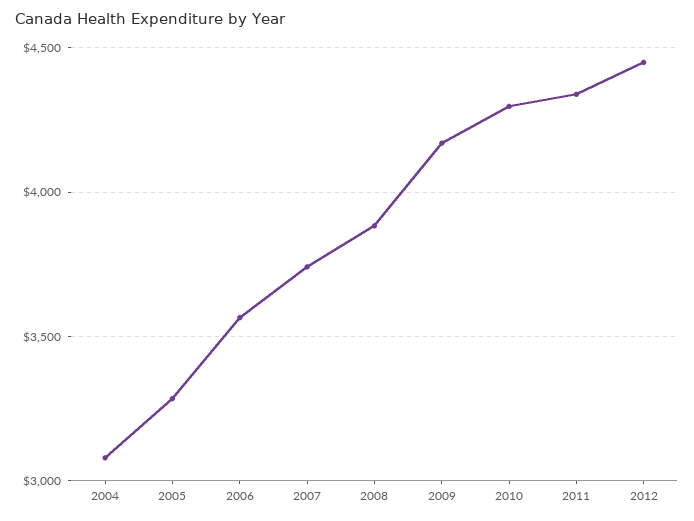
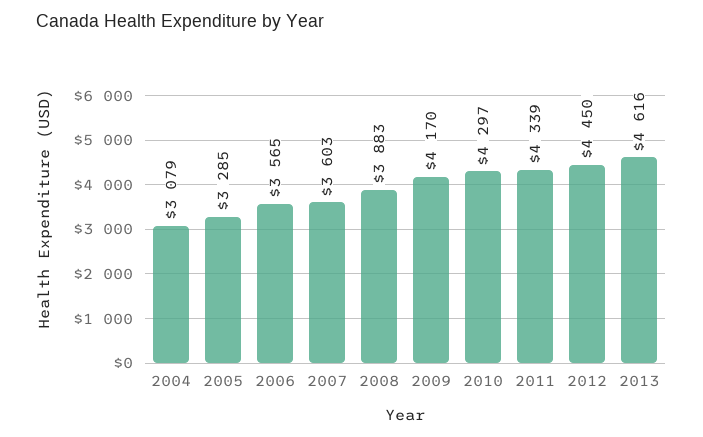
2007: 3750 -> 3603
2013: none -> 4616

